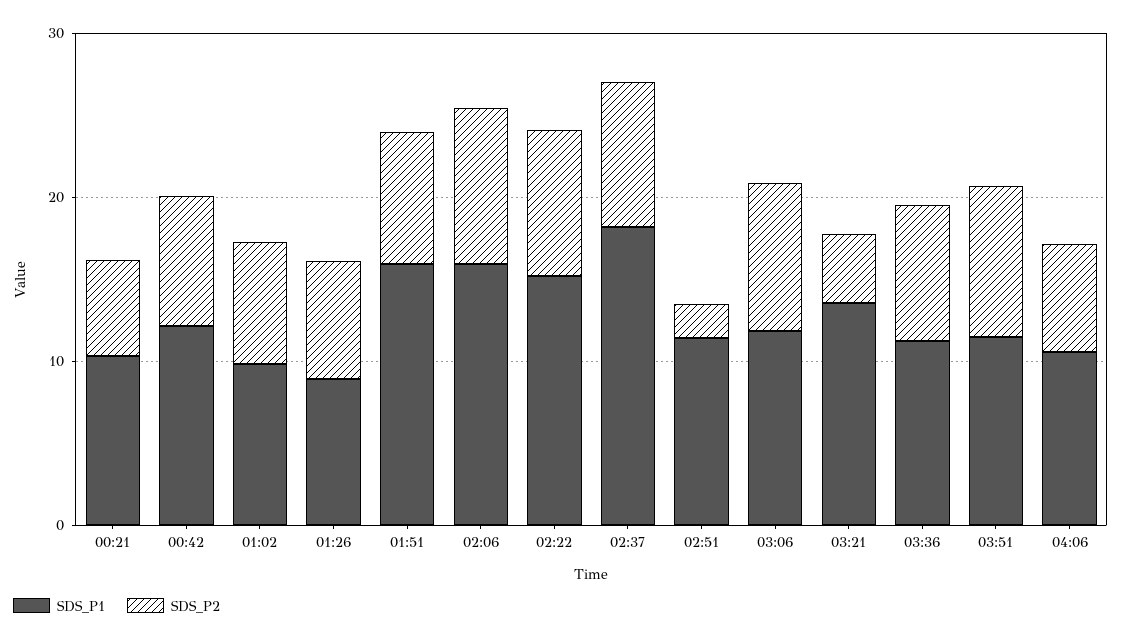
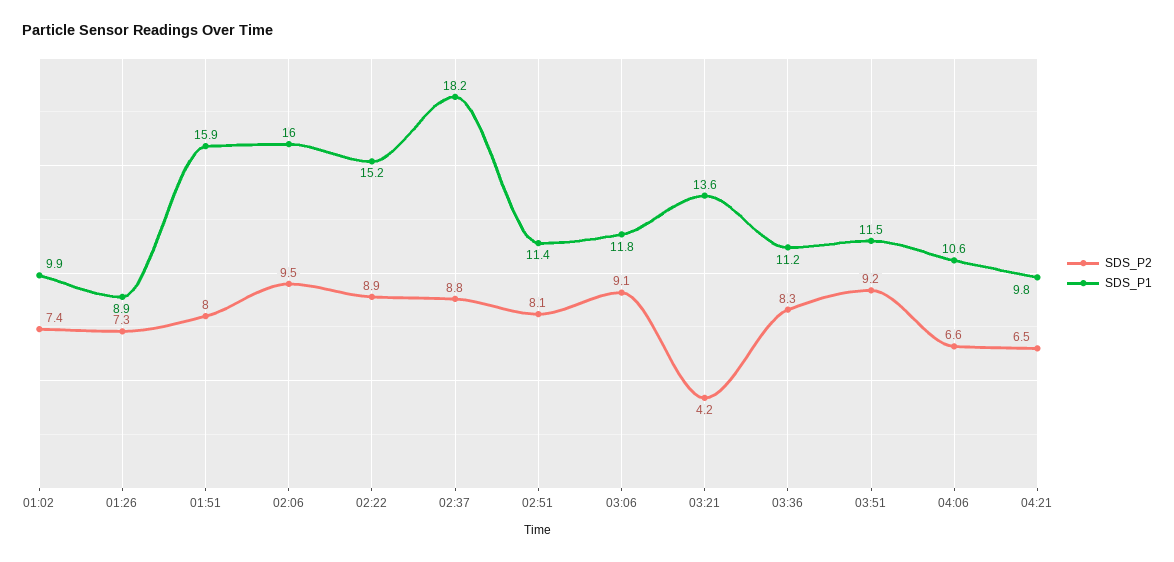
SDS_P1, 00:21: 10 -> none
SDS_P2, 00:21: 6 -> none
SDS_P1, 00:42: 12 -> none
SDS_P2, 00:42: 8 -> none
SDS_P2, 02:51: 2 -> 8.1
SDS_P2, 04:21: none -> 6.5
SDS_P1, 04:21: none -> 9.8

